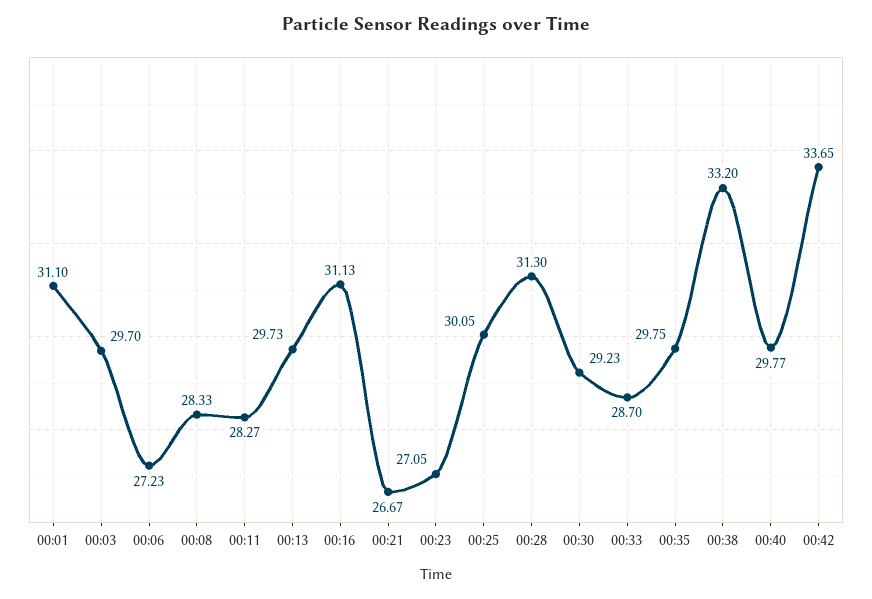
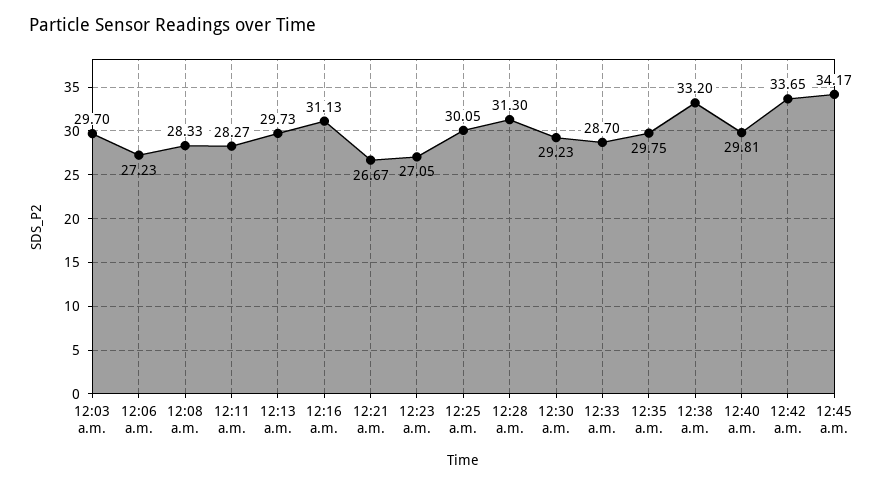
00:01: 31.1 -> none
00:40: 29.77 -> 29.81
12:45 a.m.: none -> 34.17

